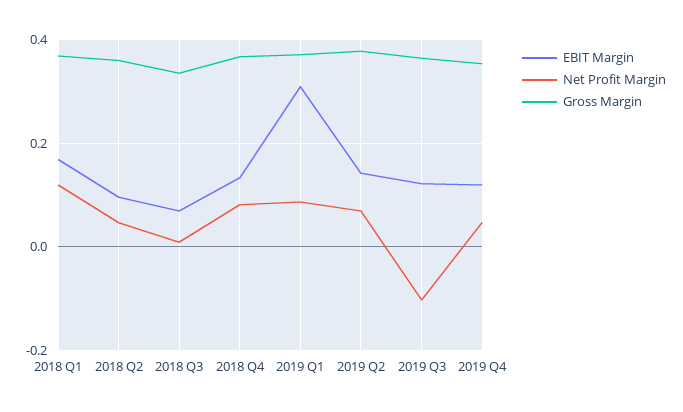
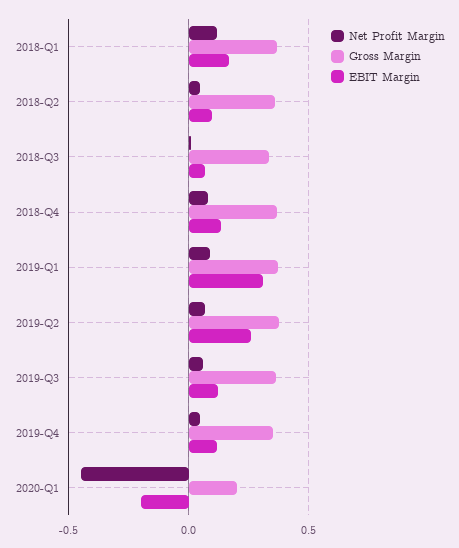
EBIT Margin, 2019 Q2: 0.14 -> 0.25
Net Profit Margin, 2019 Q3: -0.1 -> 0.05
Net Profit Margin, 2020-Q1: none -> -0.45
Gross Margin, 2020-Q1: none -> 0.2
EBIT Margin, 2020-Q1: none -> -0.2

